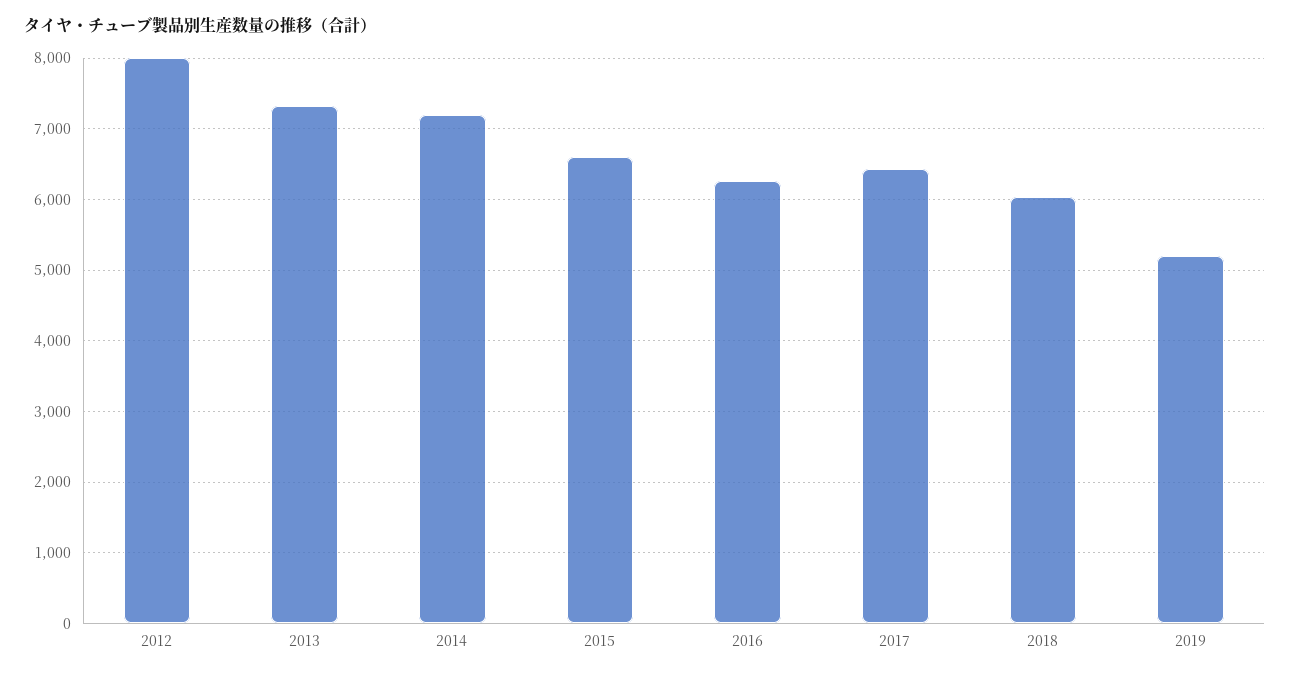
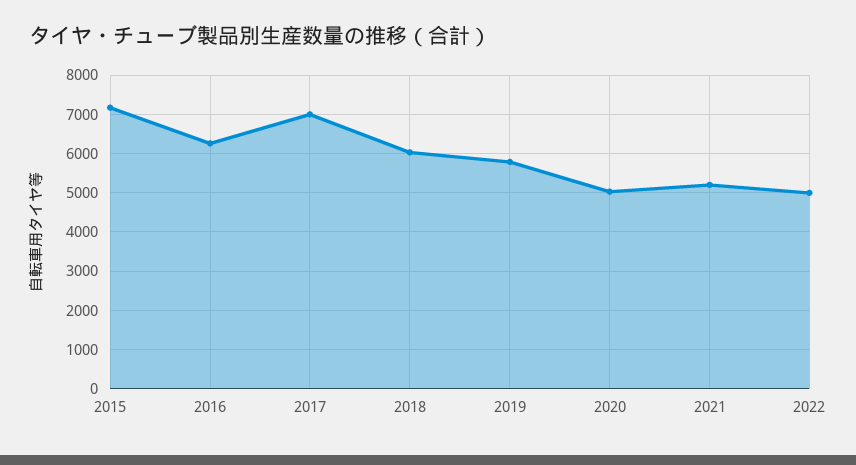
2012: 8000 -> none
2013: 7300 -> none
2014: 7200 -> none
2015: 6600 -> 7200
2017: 6400 -> 7000
2019: 5200 -> 5800
2020: none -> 5000
2021: none -> 5200
2022: none -> 5000

